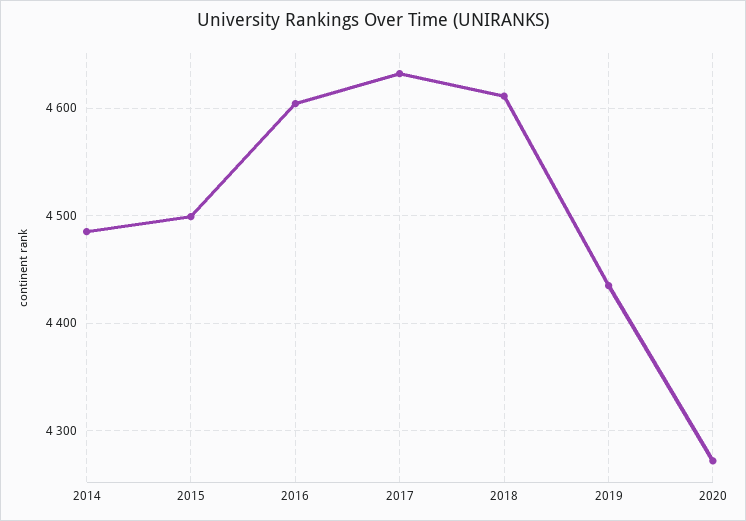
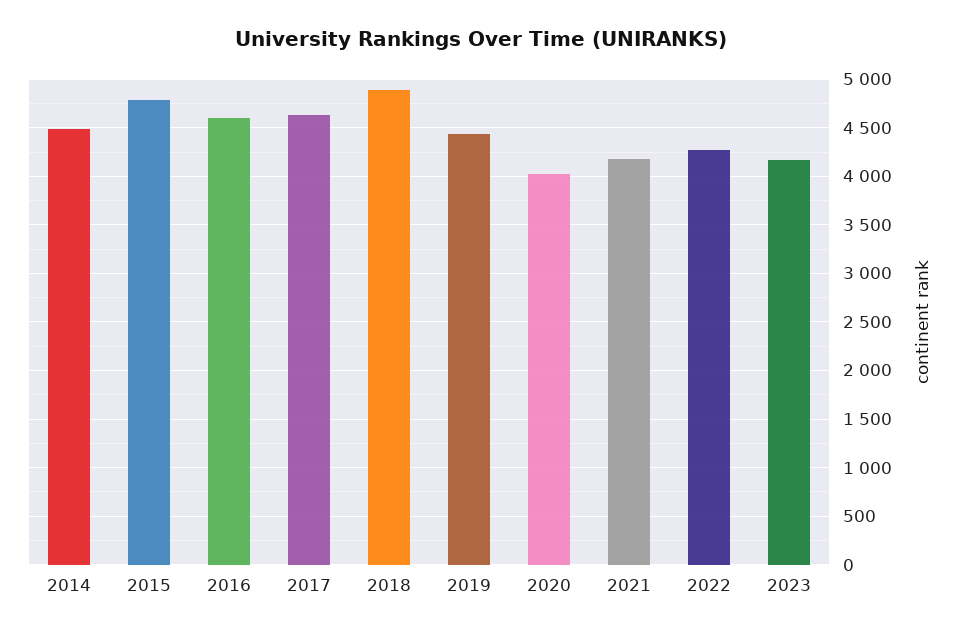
2015: 4500 -> 4800
2018: 4610 -> 4900
2020: 4270 -> 4000
2021: none -> 4200
2022: none -> 4300
2023: none -> 4200

